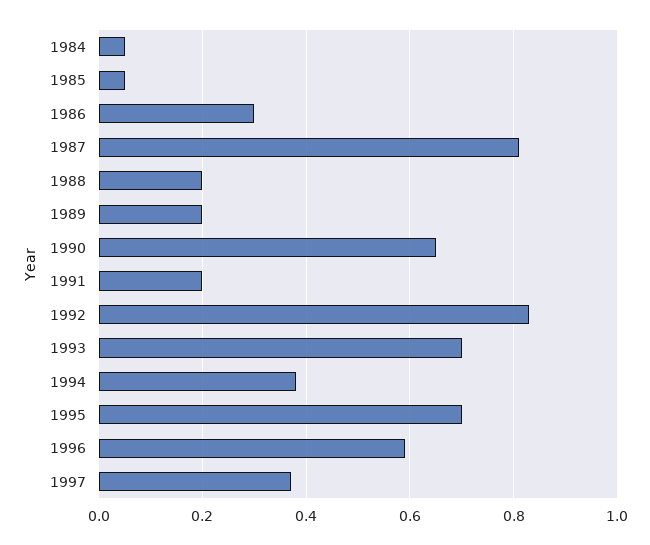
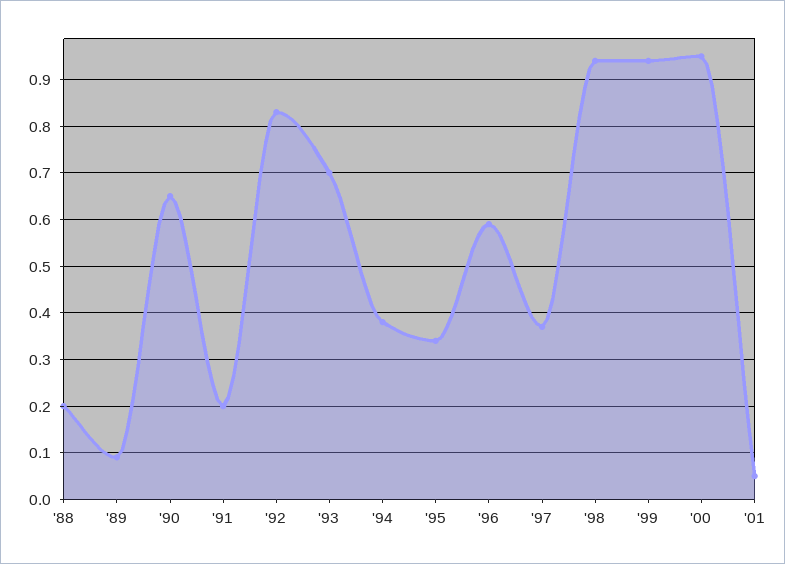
1984: 0.05 -> none
1985: 0.05 -> none
1986: 0.3 -> none
1987: 0.8 -> none
1989: 0.2 -> 0.1
1995: 0.7 -> 0.35
'98: none -> 0.95
'99: none -> 0.95
'00: none -> 0.95
'01: none -> 0.05

